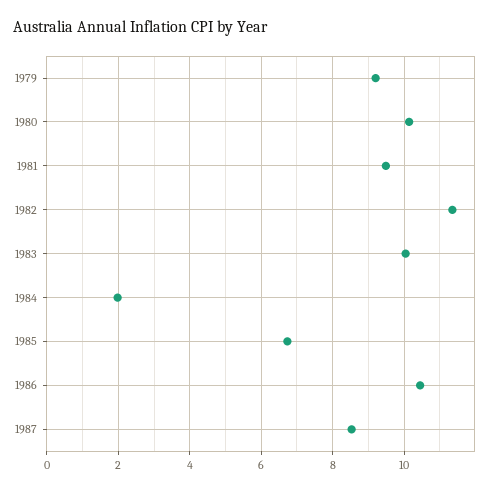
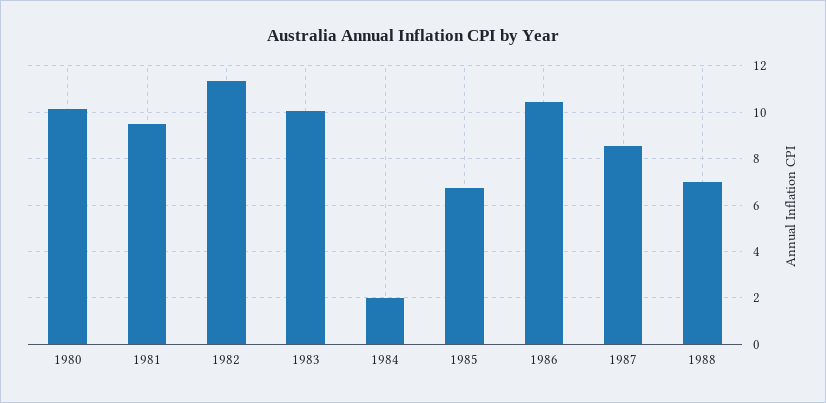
1979: 9.2 -> none
1988: none -> 7

